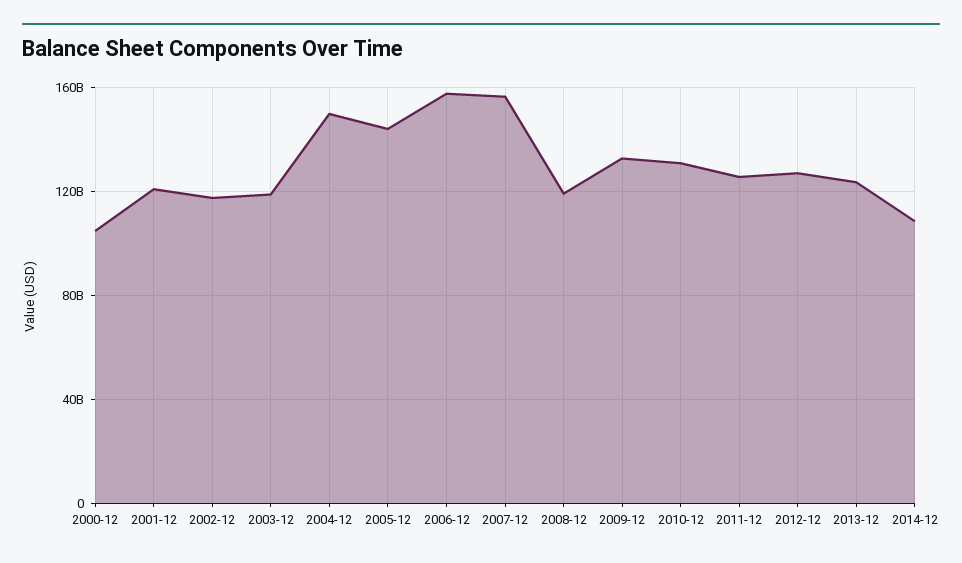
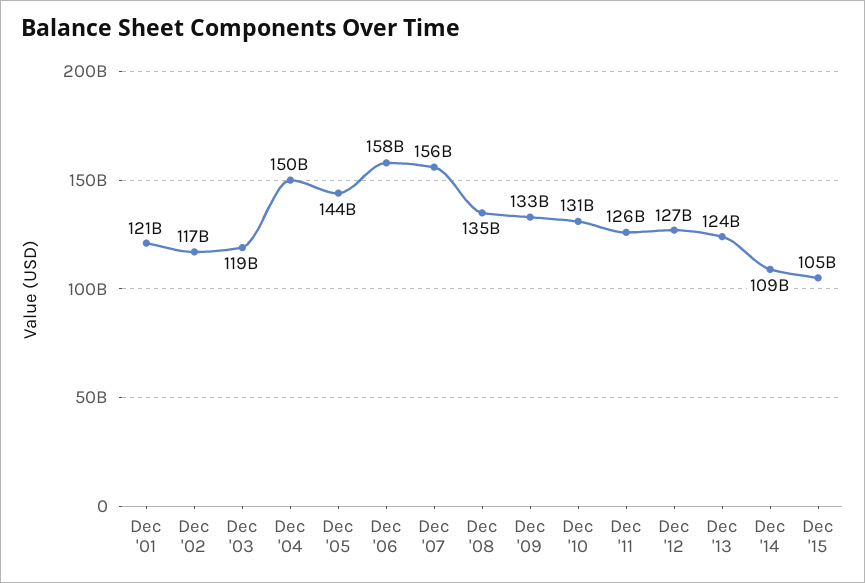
2000-12: 105000000000 -> none
2008-12: 120000000000 -> 135000000000
Dec '15: none -> 105000000000

